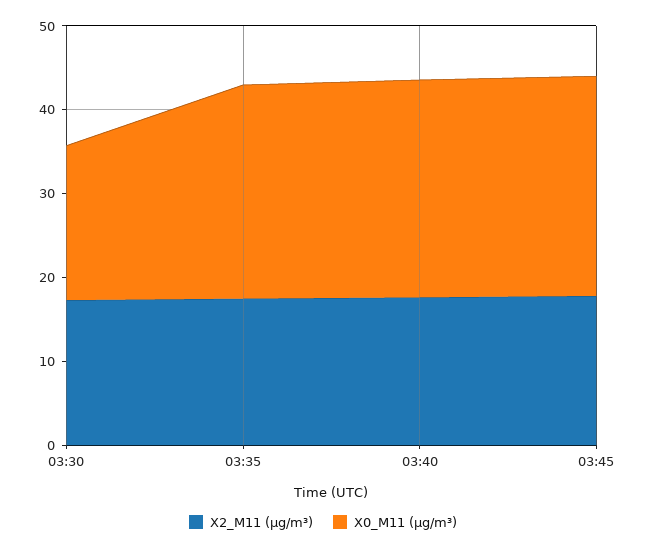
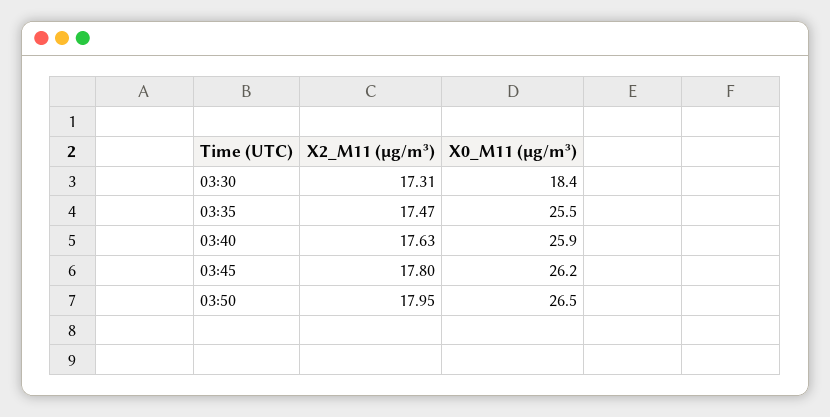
X2_M11 (μg/m³), 03:50: none -> 17.95
X0_M11 (μg/m³), 03:50: none -> 26.5

